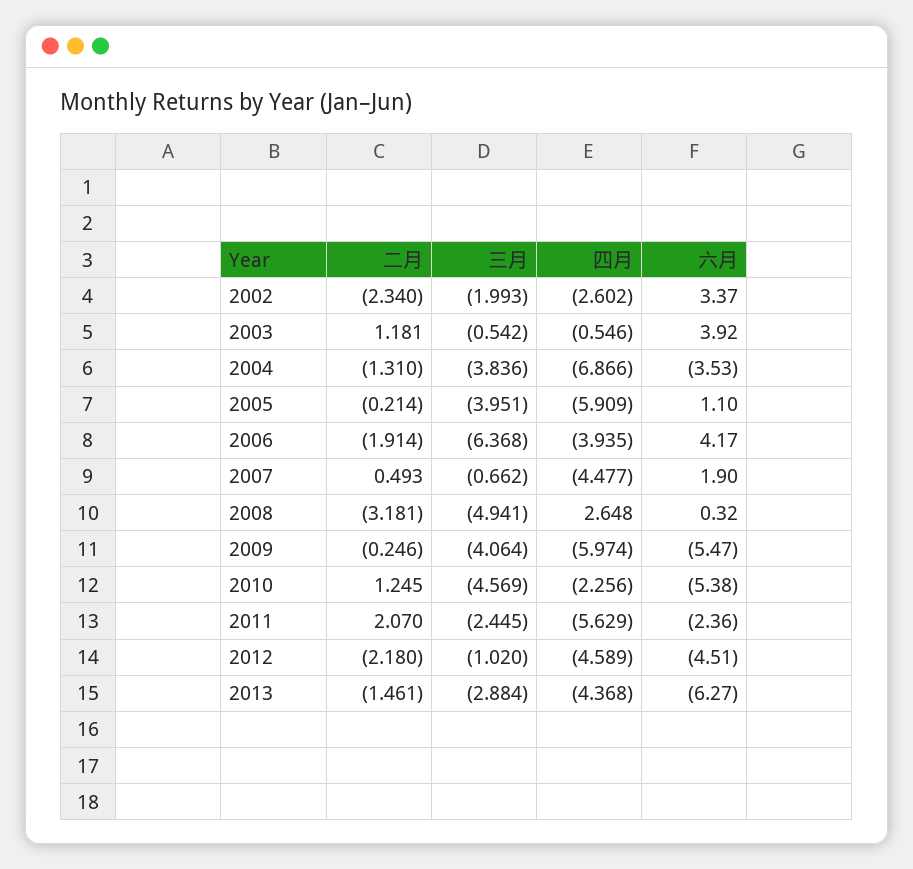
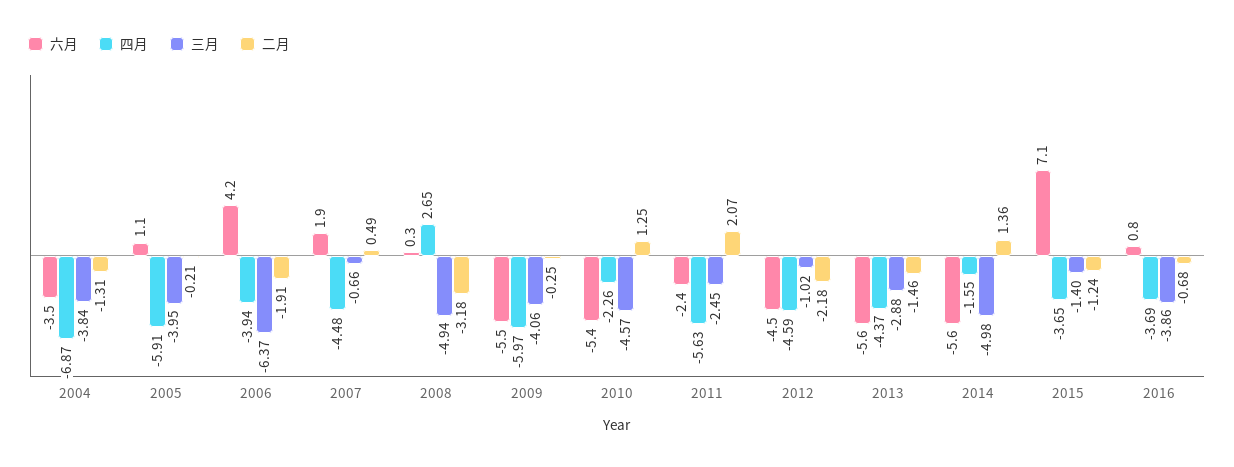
二月, 2002: -2.34 -> none
三月, 2002: -1.993 -> none
四月, 2002: -2.602 -> none
六月, 2002: 3.37 -> none
二月, 2003: 1.181 -> none
三月, 2003: -0.542 -> none
四月, 2003: -0.546 -> none
六月, 2003: 3.92 -> none
六月, 2013: -6.27 -> -5.6
六月, 2014: none -> -5.6
四月, 2014: none -> -1.55
三月, 2014: none -> -4.98
二月, 2014: none -> 1.36
六月, 2015: none -> 7.1
四月, 2015: none -> -3.65
三月, 2015: none -> -1.4
二月, 2015: none -> -1.24
六月, 2016: none -> 0.8
四月, 2016: none -> -3.69
三月, 2016: none -> -3.86
二月, 2016: none -> -0.68

